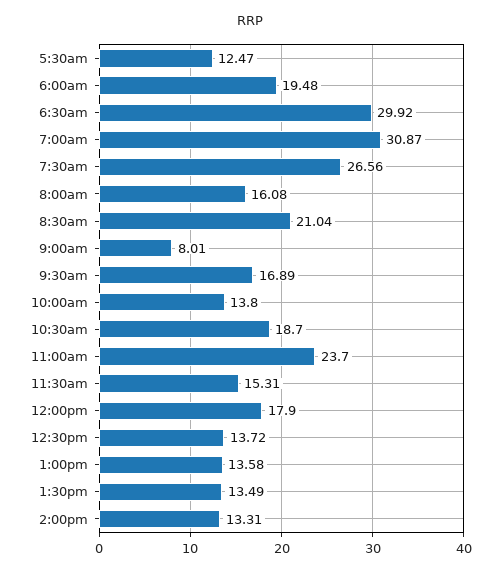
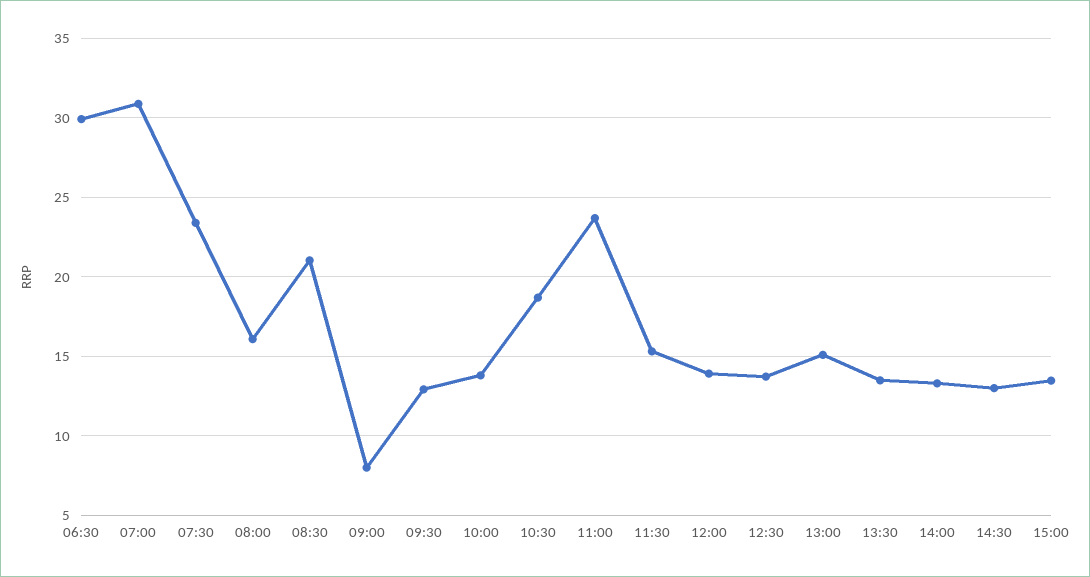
5:30am: 12.47 -> none
6:00am: 19.48 -> none
7:30am: 26.56 -> 23.5
9:30am: 16.89 -> 13
12:00pm: 17.9 -> 14
1:00pm: 13.58 -> 15
14:30: none -> 13
15:00: none -> 13.5

